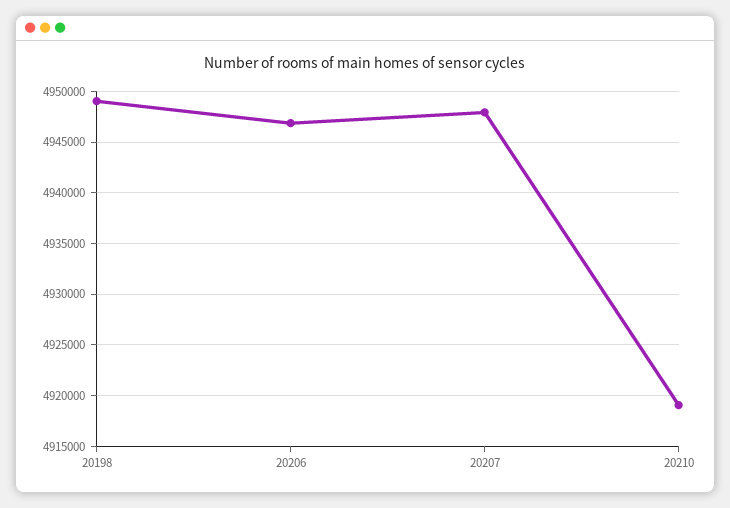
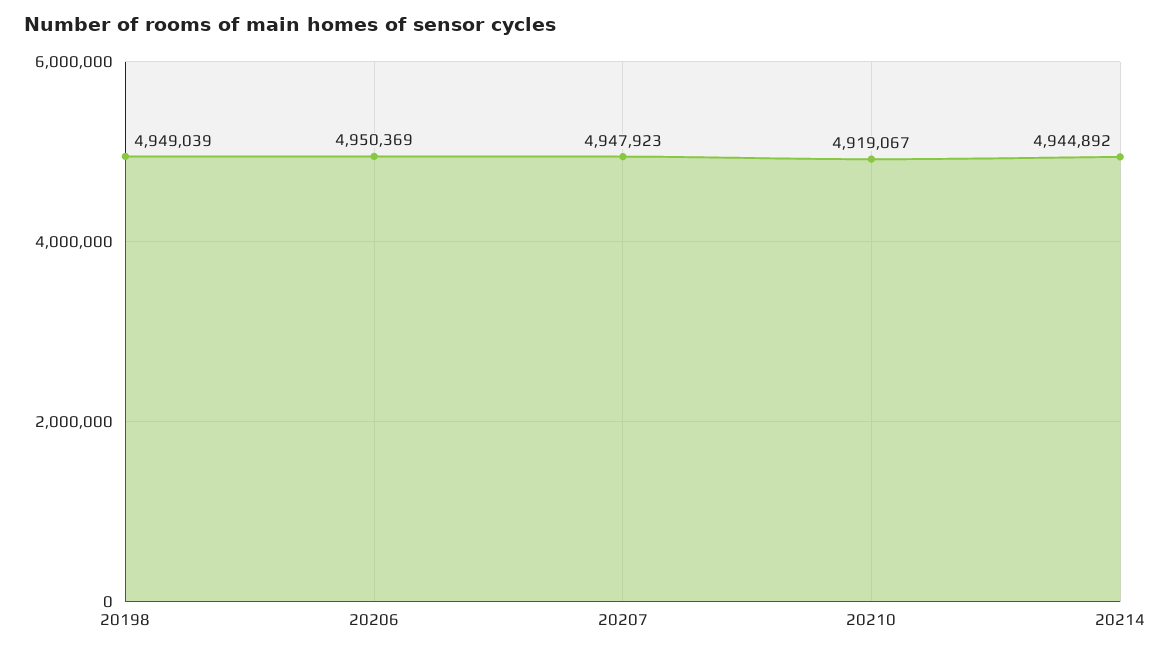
20206: 4947000 -> 4950369
20214: none -> 4944892

